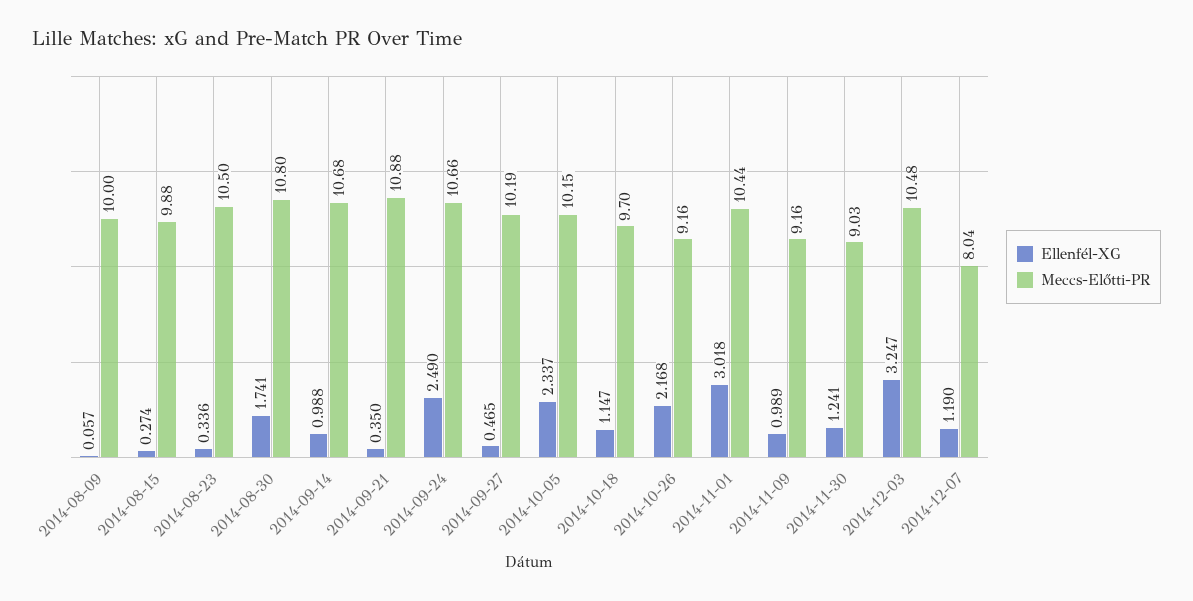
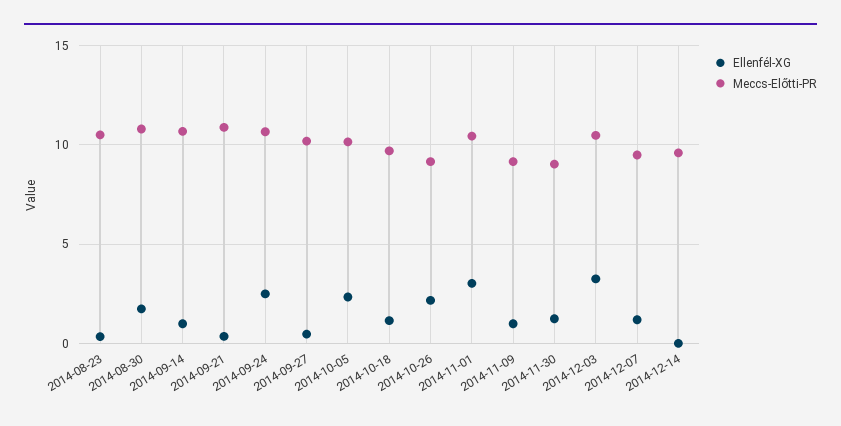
Ellenfél-XG, 2014-08-09: 0.057 -> none
Meccs-Előtti-PR, 2014-08-09: 10 -> none
Ellenfél-XG, 2014-08-15: 0.274 -> none
Meccs-Előtti-PR, 2014-08-15: 9.88 -> none
Meccs-Előtti-PR, 2014-12-07: 8.04 -> 9.5
Ellenfél-XG, 2014-12-14: none -> 0
Meccs-Előtti-PR, 2014-12-14: none -> 9.5

